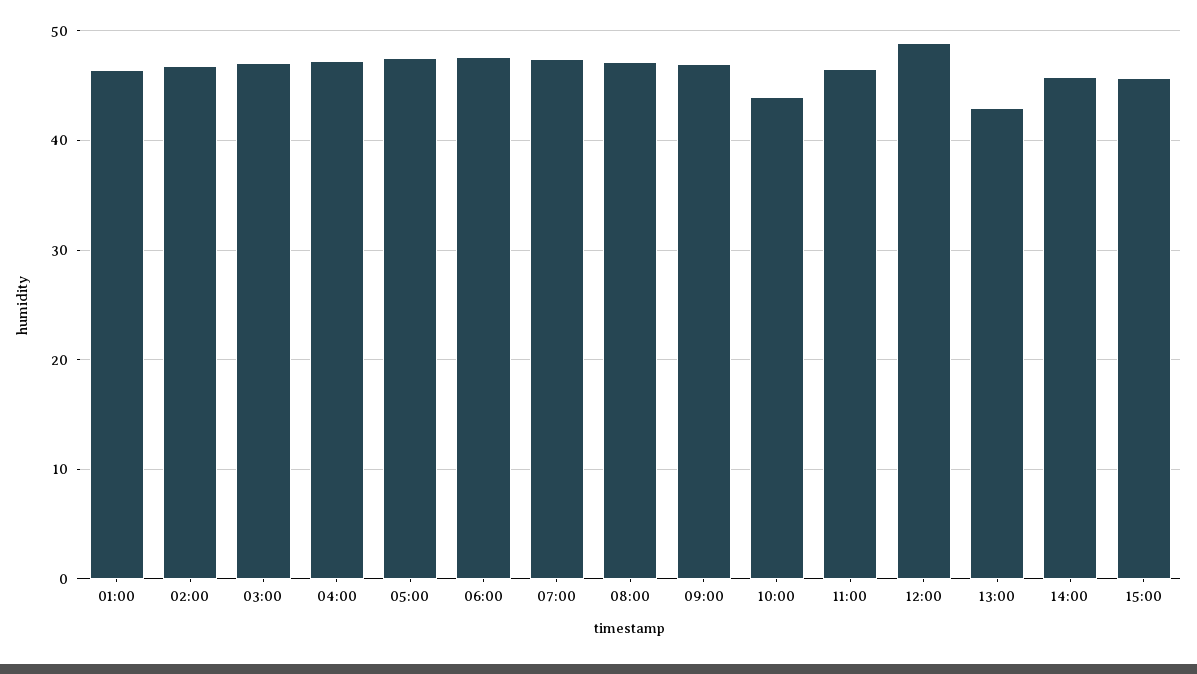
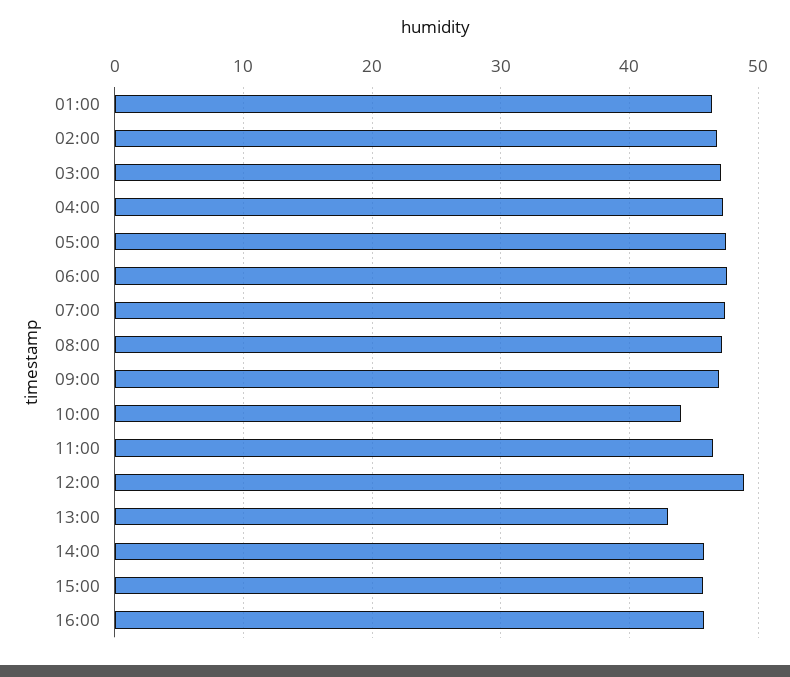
16:00: none -> 46

